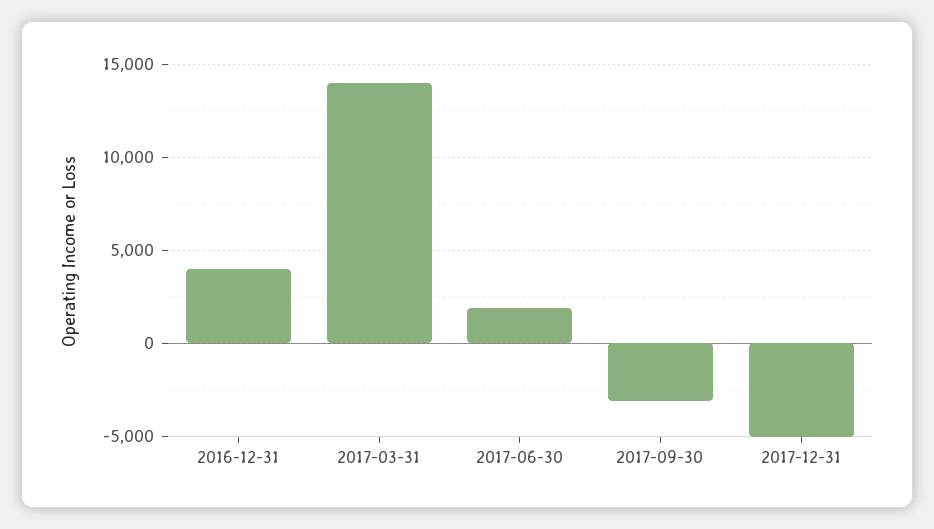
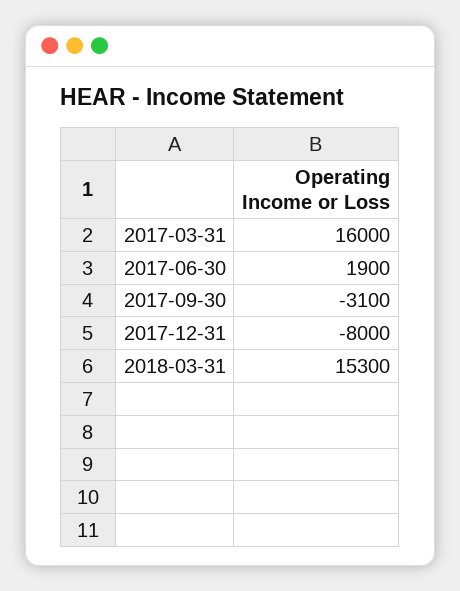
2016-12-31: 4000 -> none
2017-03-31: 14000 -> 16000
2017-12-31: -5000 -> -8000
2018-03-31: none -> 15300

